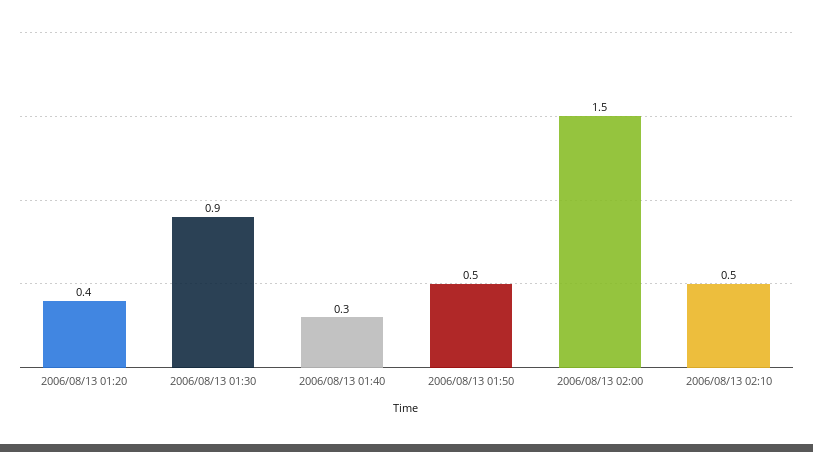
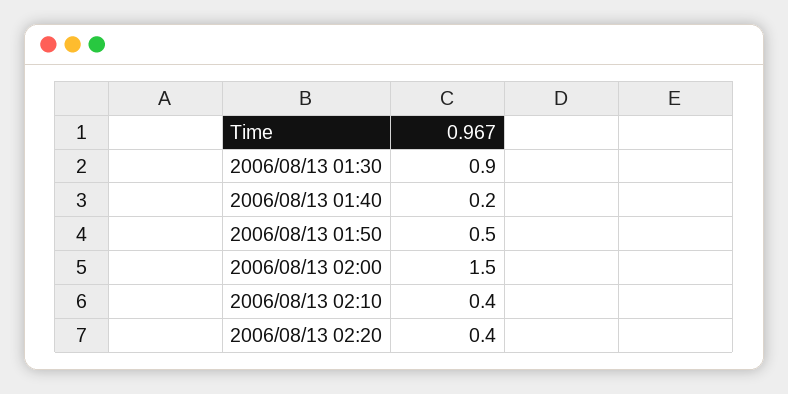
2006/08/13 01:20: 0.4 -> none
2006/08/13 01:40: 0.3 -> 0.2
2006/08/13 02:10: 0.5 -> 0.4
2006/08/13 02:20: none -> 0.4

